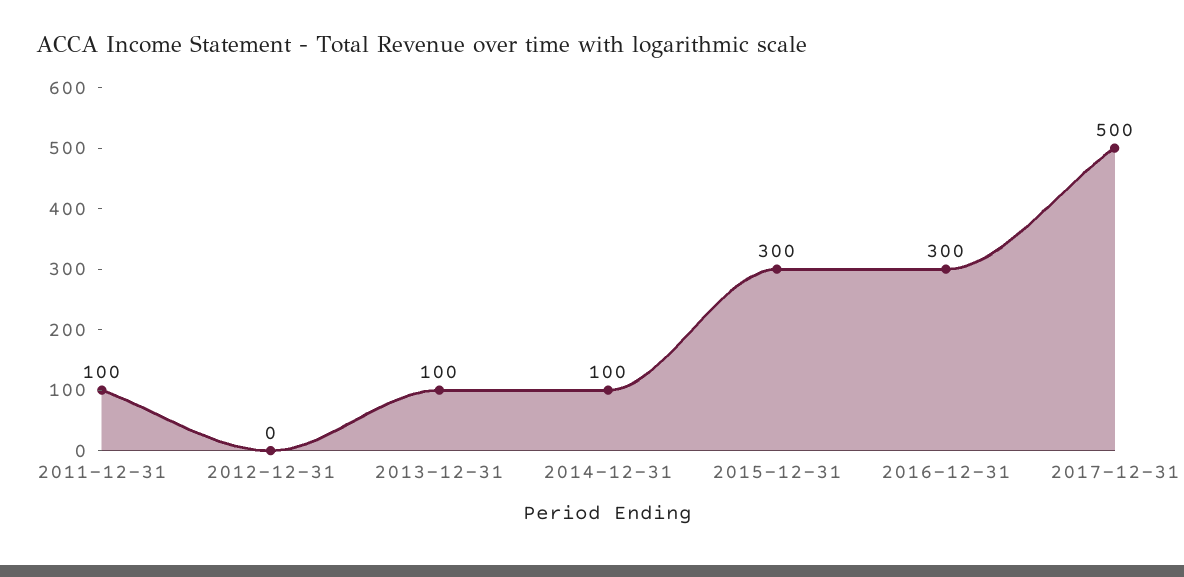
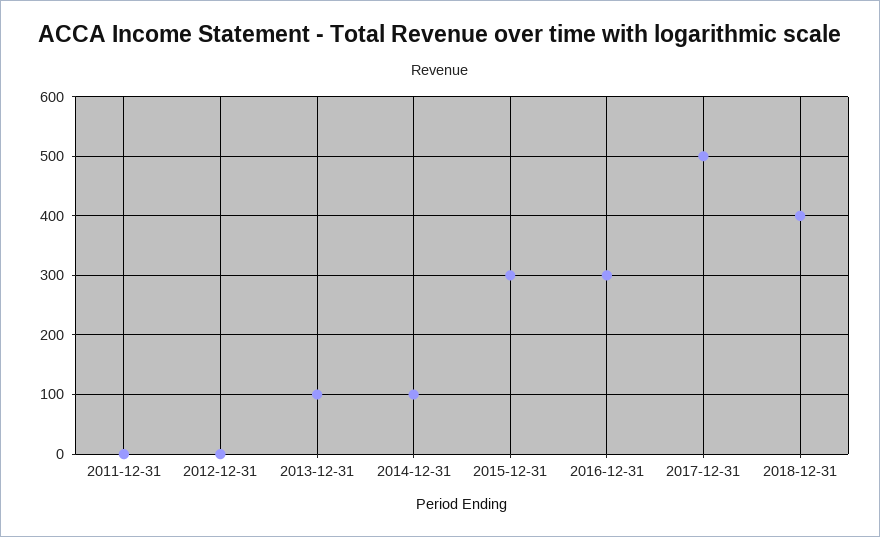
2011-12-31: 100 -> 0
2018-12-31: none -> 400

